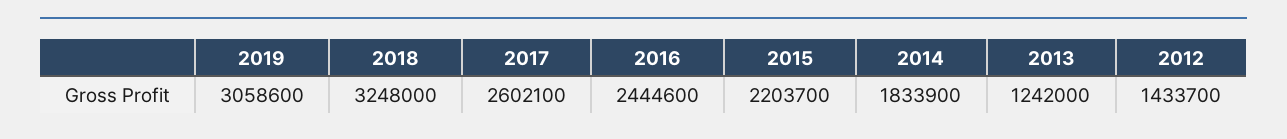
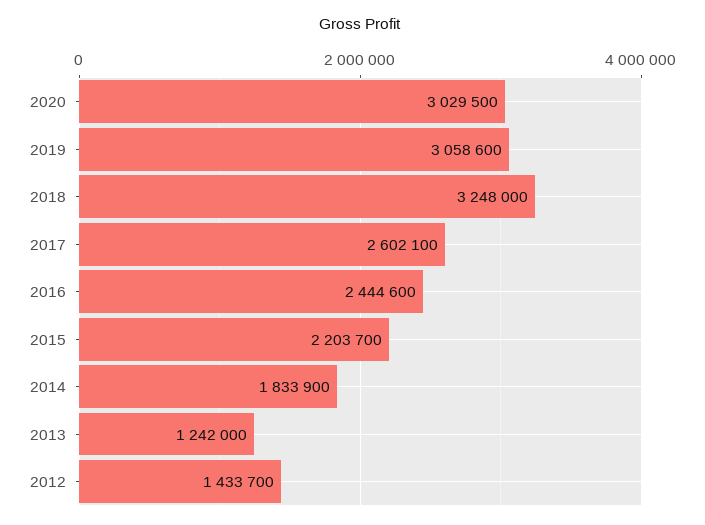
2020: none -> 3029500

